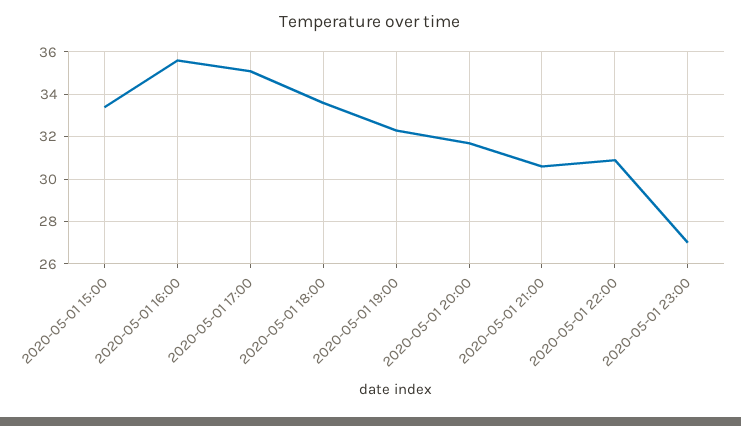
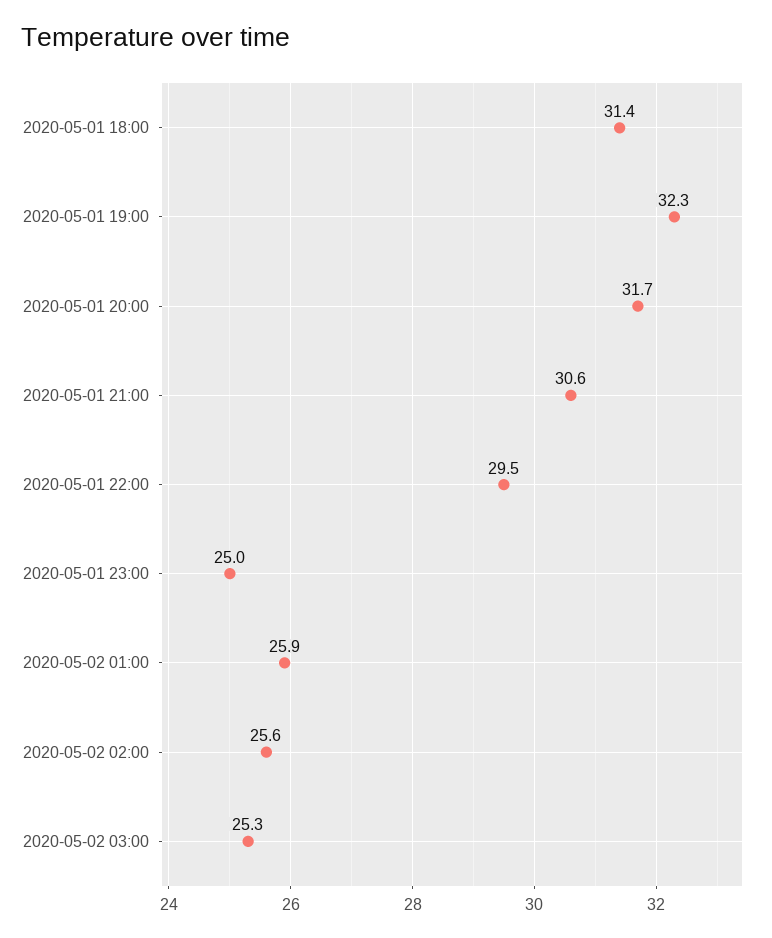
2020-05-01 15:00: 33.5 -> none
2020-05-01 16:00: 35.5 -> none
2020-05-01 17:00: 35 -> none
2020-05-01 18:00: 33.5 -> 31.4
2020-05-01 22:00: 31 -> 29.5
2020-05-01 23:00: 27 -> 25
2020-05-02 01:00: none -> 25.9
2020-05-02 02:00: none -> 25.6
2020-05-02 03:00: none -> 25.3

